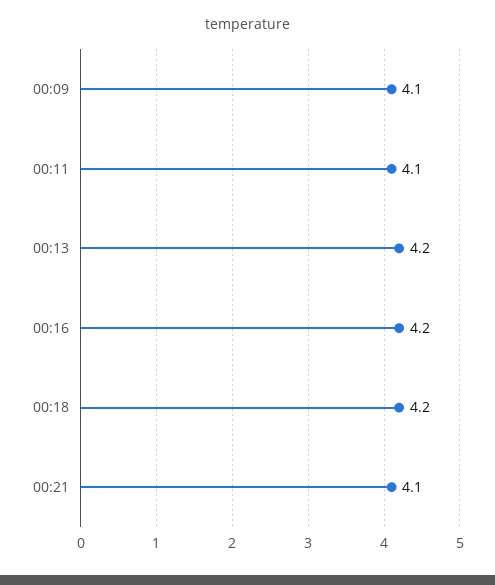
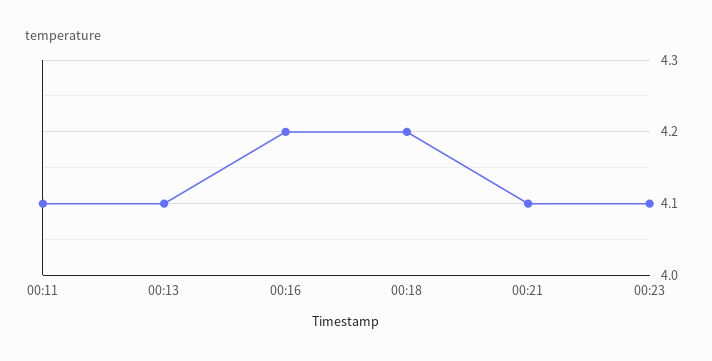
00:09: 4.1 -> none
00:13: 4.2 -> 4.1
00:23: none -> 4.1

